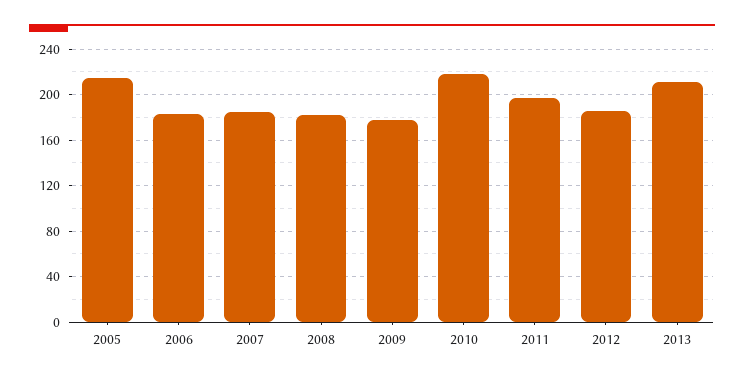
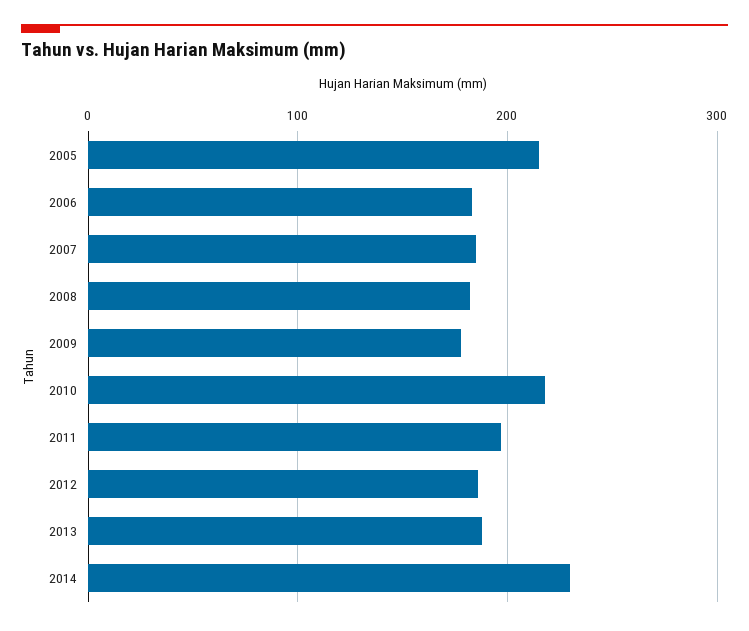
2013: 210 -> 190
2014: none -> 230

